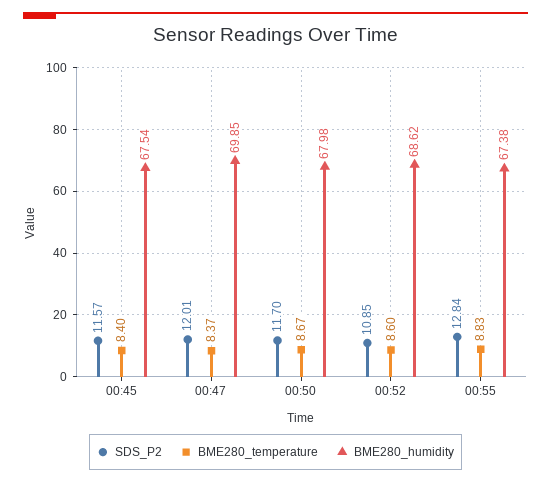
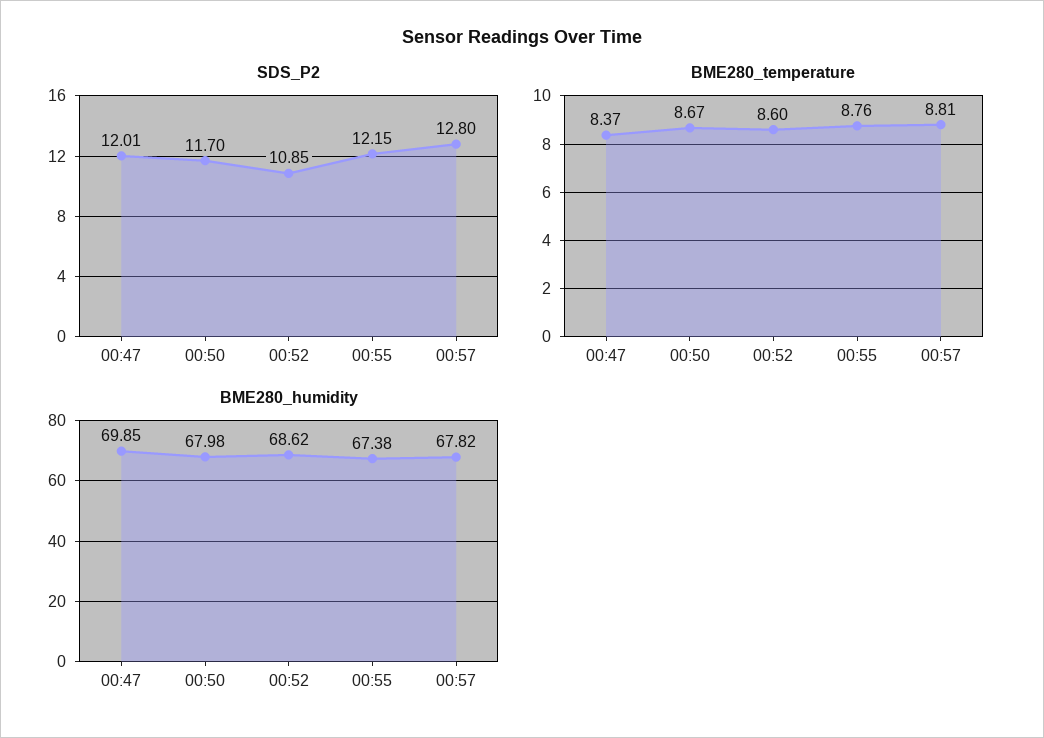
SDS_P2, 00:45: 11.57 -> none
BME280_temperature, 00:45: 8.4 -> none
BME280_humidity, 00:45: 67.54 -> none
SDS_P2, 00:55: 12.84 -> 12.15
BME280_temperature, 00:55: 8.83 -> 8.76
SDS_P2, 00:57: none -> 12.8
BME280_temperature, 00:57: none -> 8.81
BME280_humidity, 00:57: none -> 67.82

